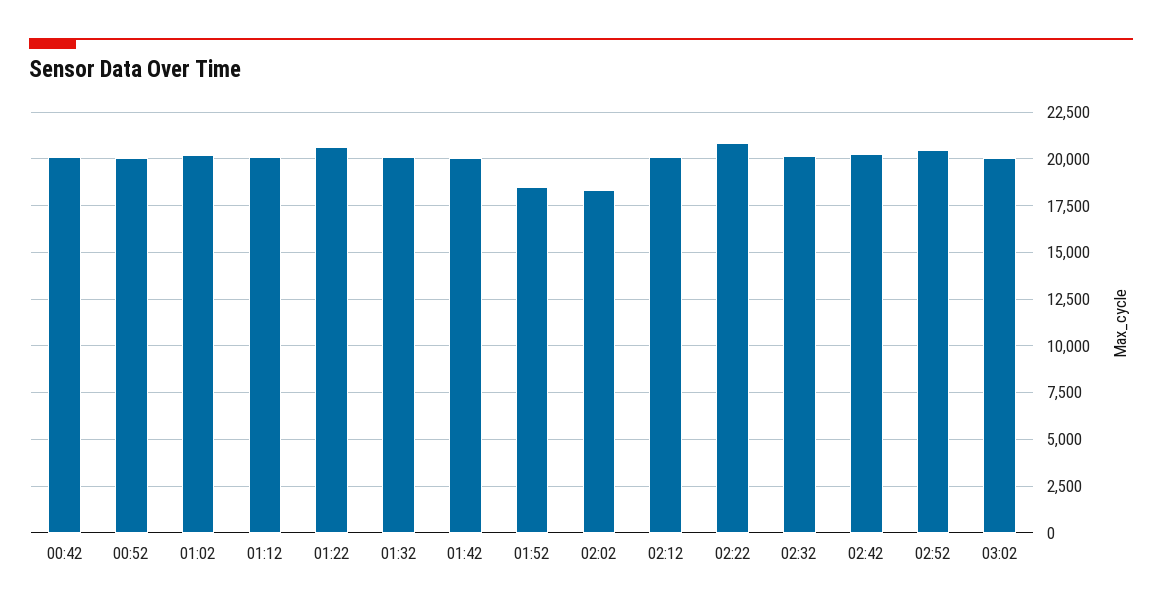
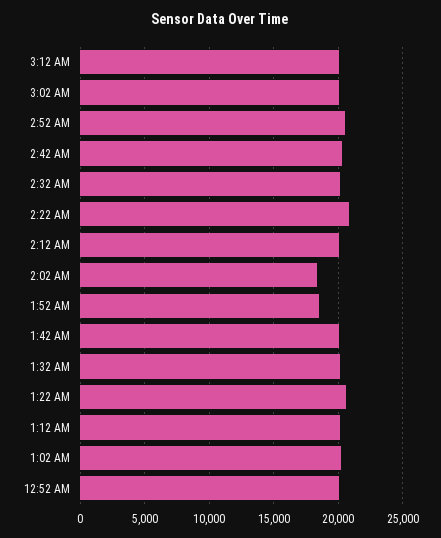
00:42: 20000 -> none
3:12 AM: none -> 20000

